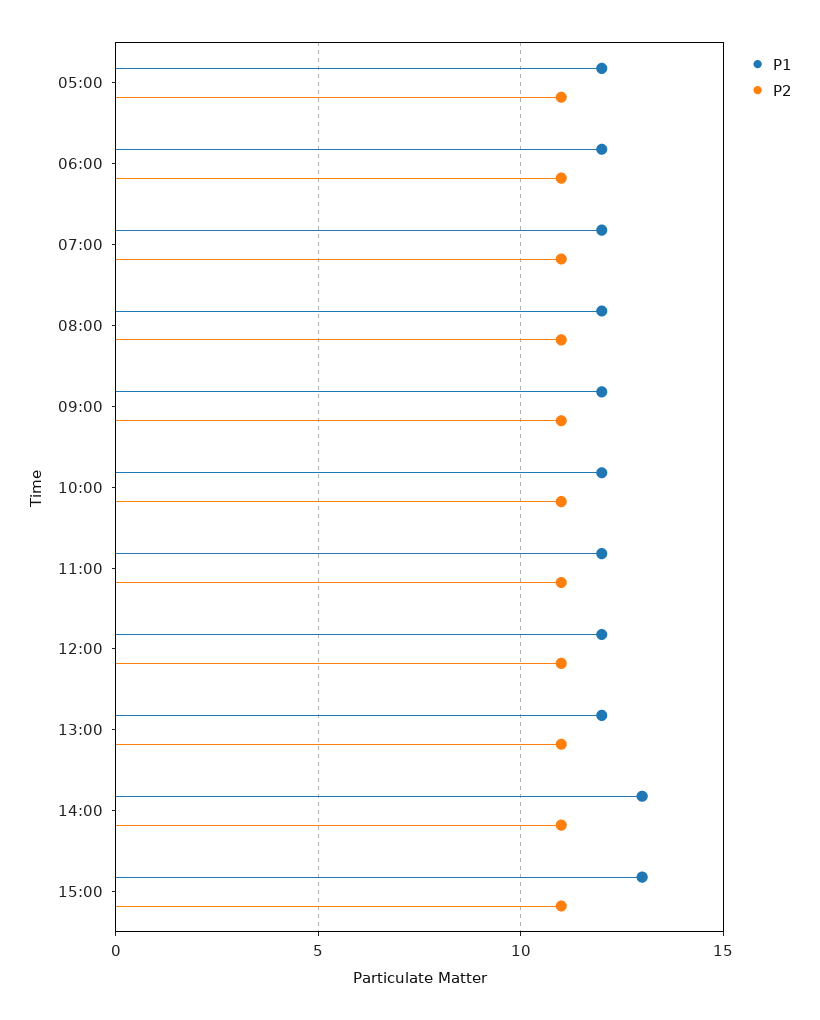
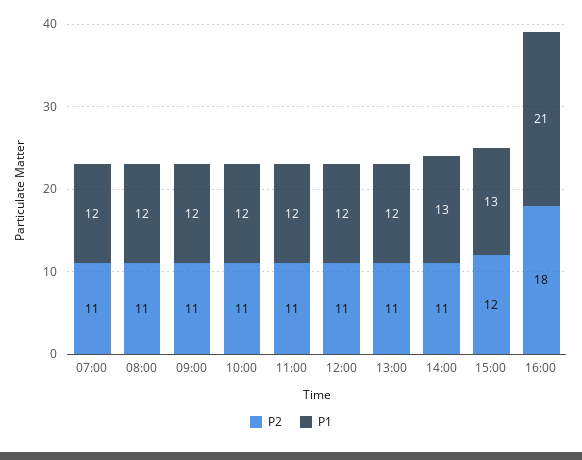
P1, 05:00: 12 -> none
P2, 05:00: 11 -> none
P1, 06:00: 12 -> none
P2, 06:00: 11 -> none
P2, 15:00: 11 -> 12
P2, 16:00: none -> 18
P1, 16:00: none -> 21

